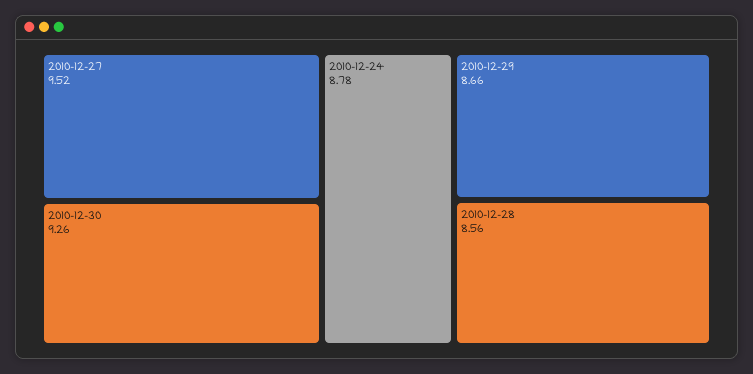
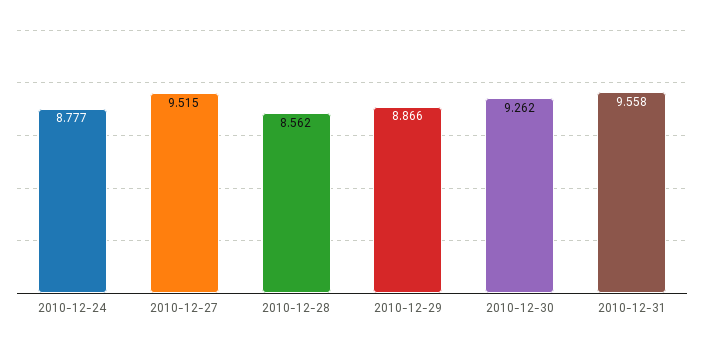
2010-12-29: 8.66 -> 8.866
2010-12-31: none -> 9.558

